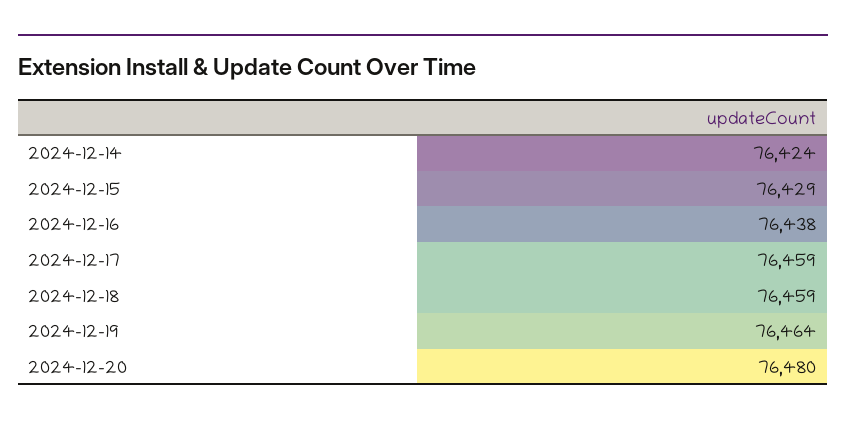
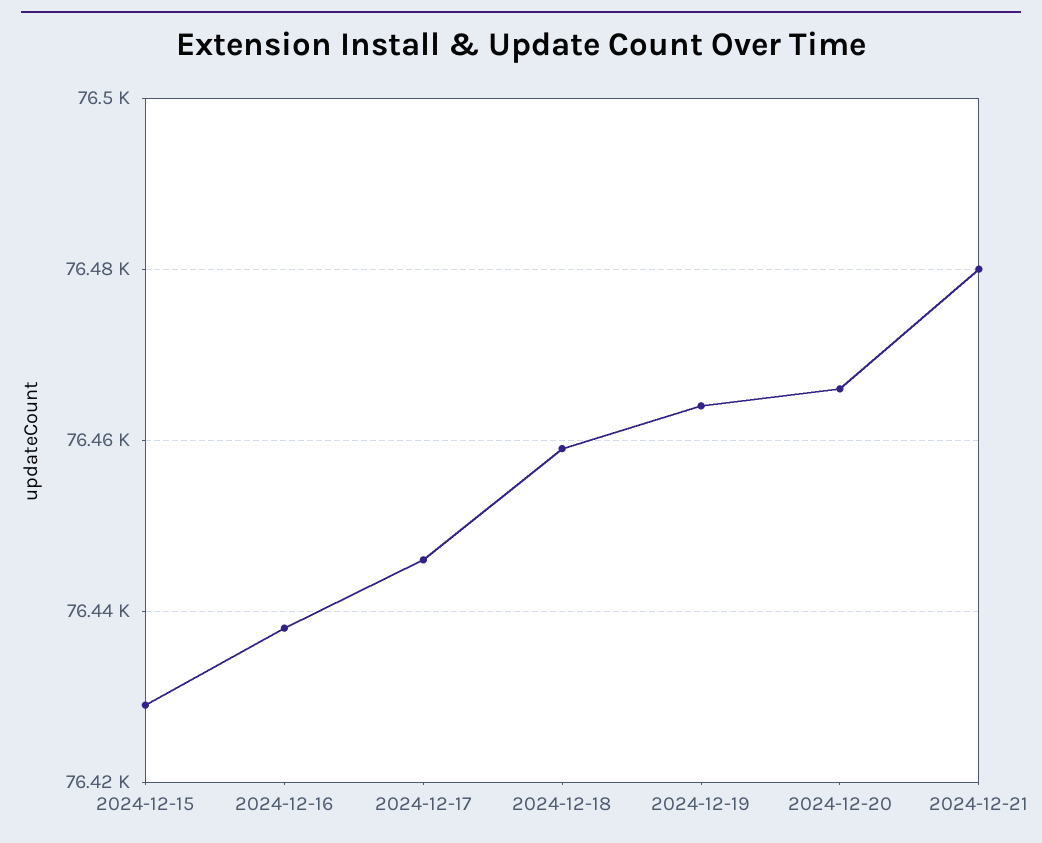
2024-12-14: 76424 -> none
2024-12-17: 76459 -> 76445
2024-12-20: 76480 -> 76465
2024-12-21: none -> 76480

